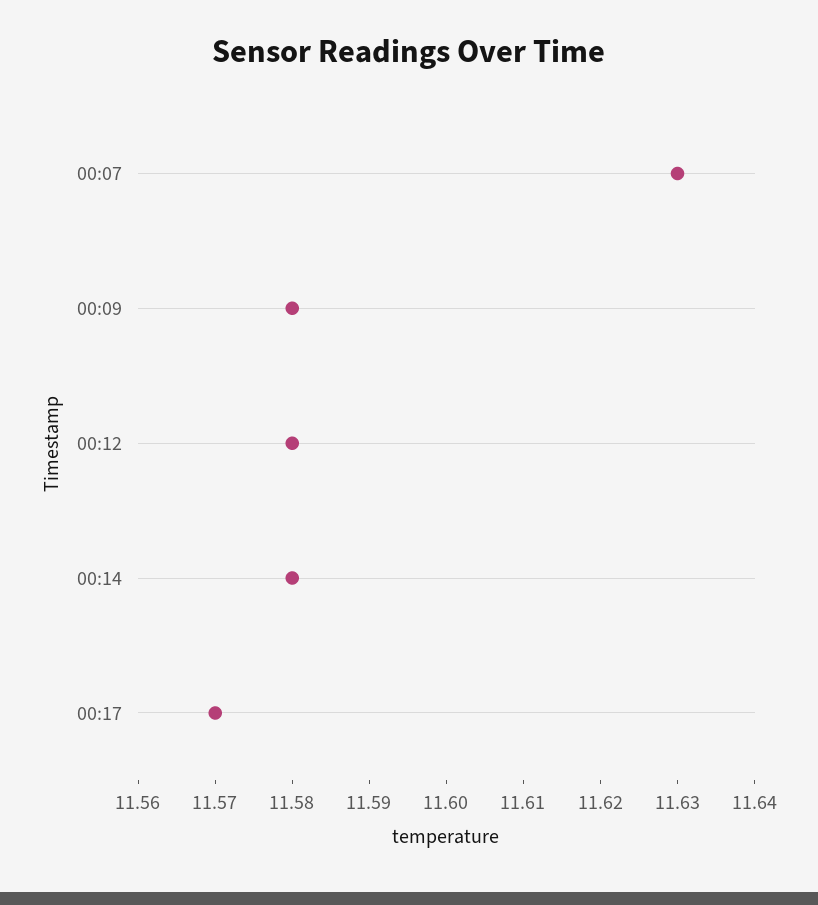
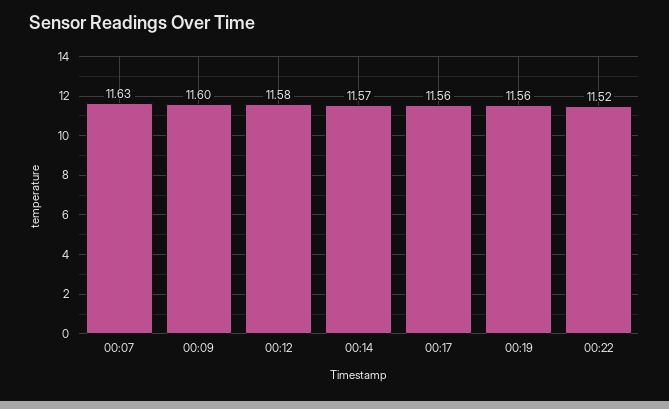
00:09: 11.58 -> 11.6
00:14: 11.58 -> 11.57
00:17: 11.57 -> 11.56
00:19: none -> 11.56
00:22: none -> 11.52

